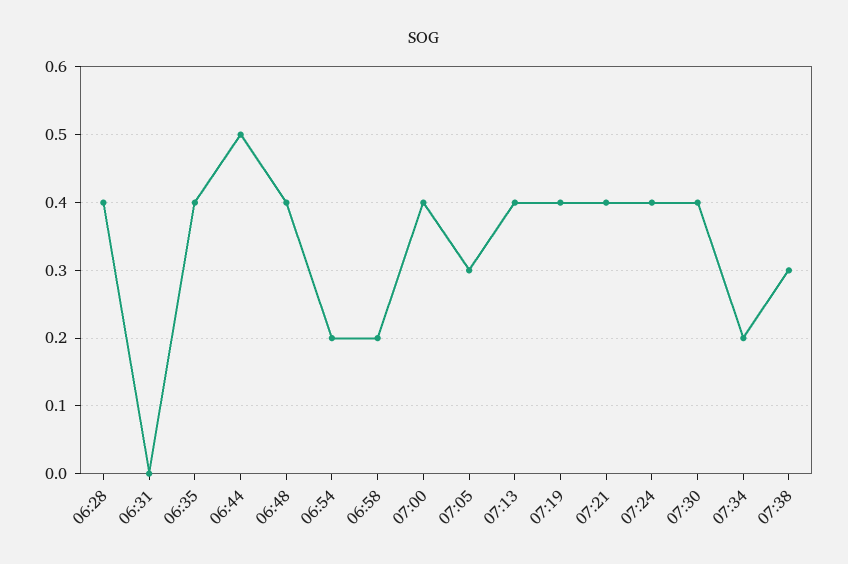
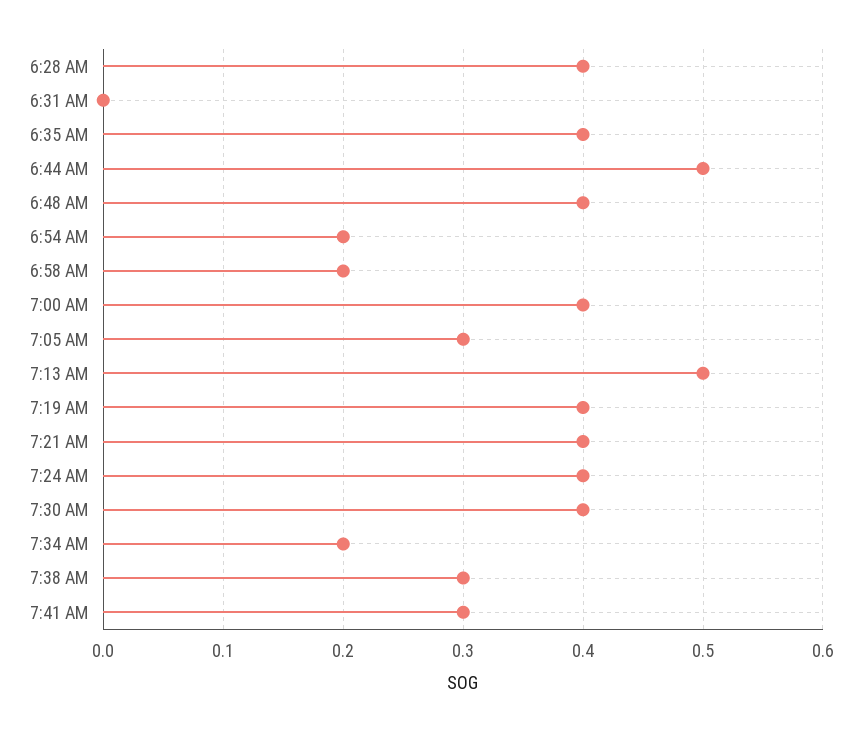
07:13: 0.4 -> 0.5
7:41 AM: none -> 0.3

